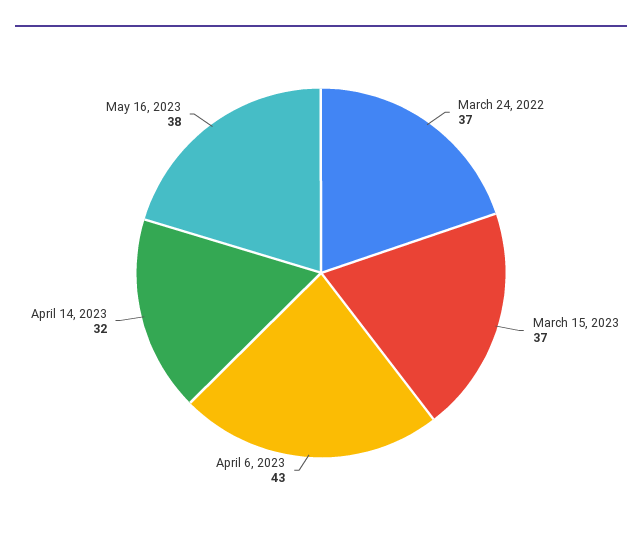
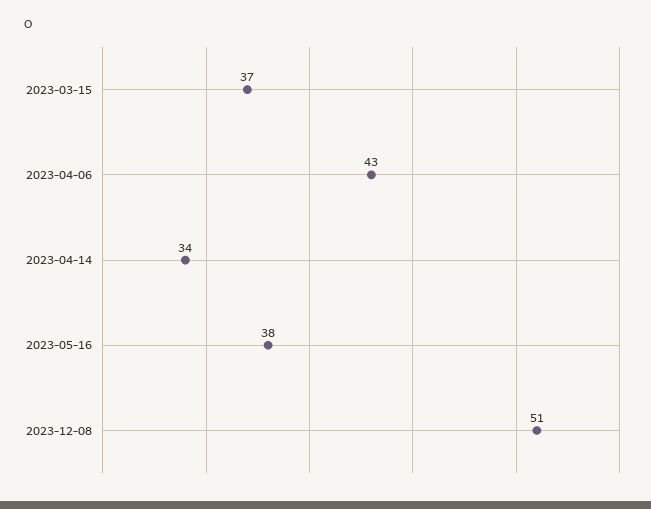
March 24, 2022: 37 -> none
April 14, 2023: 32 -> 34
2023-12-08: none -> 51

